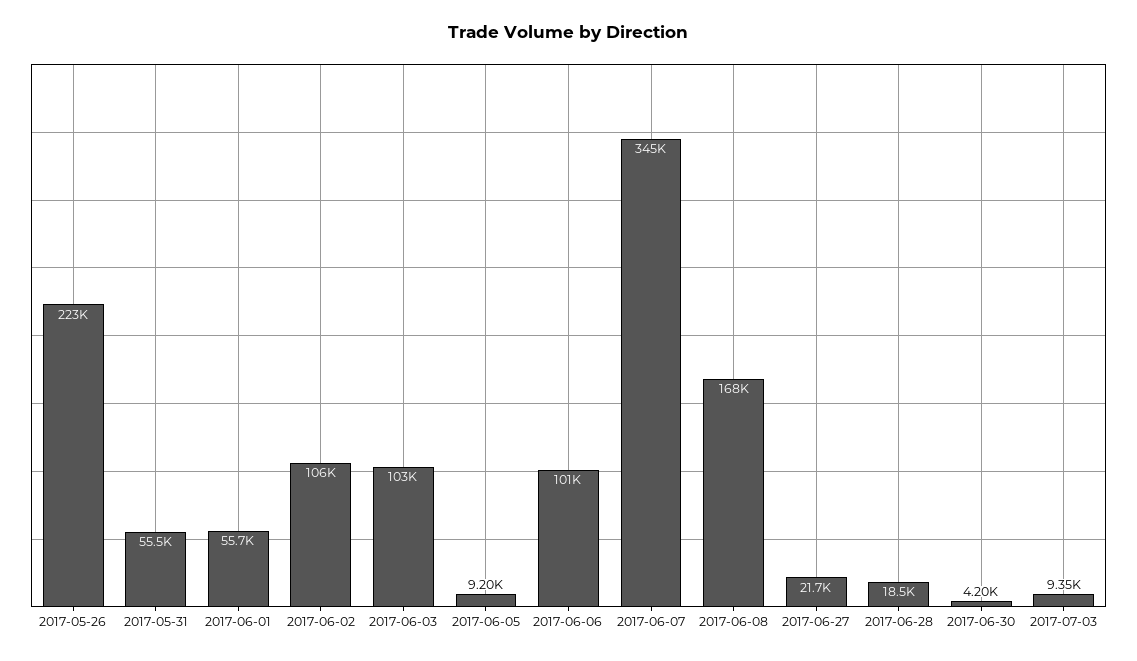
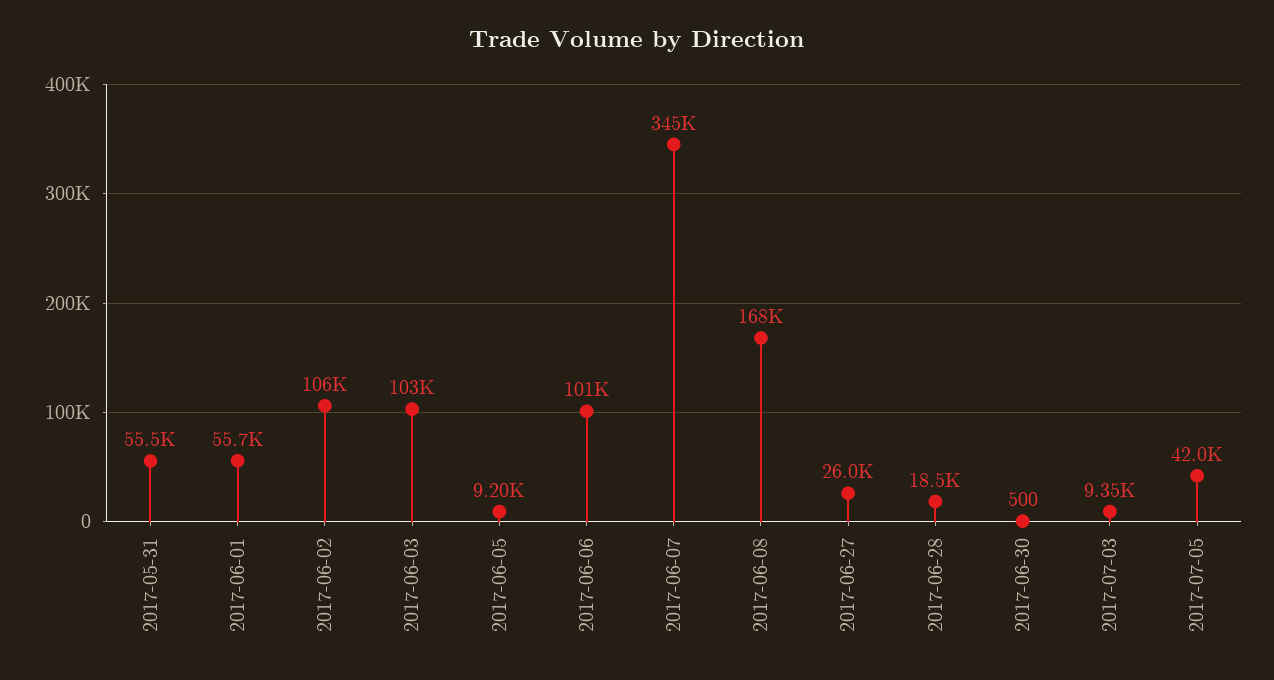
2017-05-26: 223000 -> none
2017-06-27: 21700 -> 26000
2017-06-30: 4200 -> 500
2017-07-05: none -> 42000

